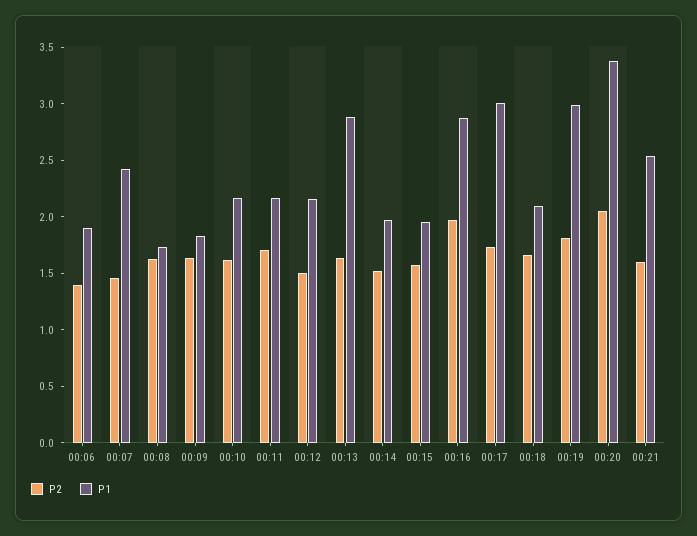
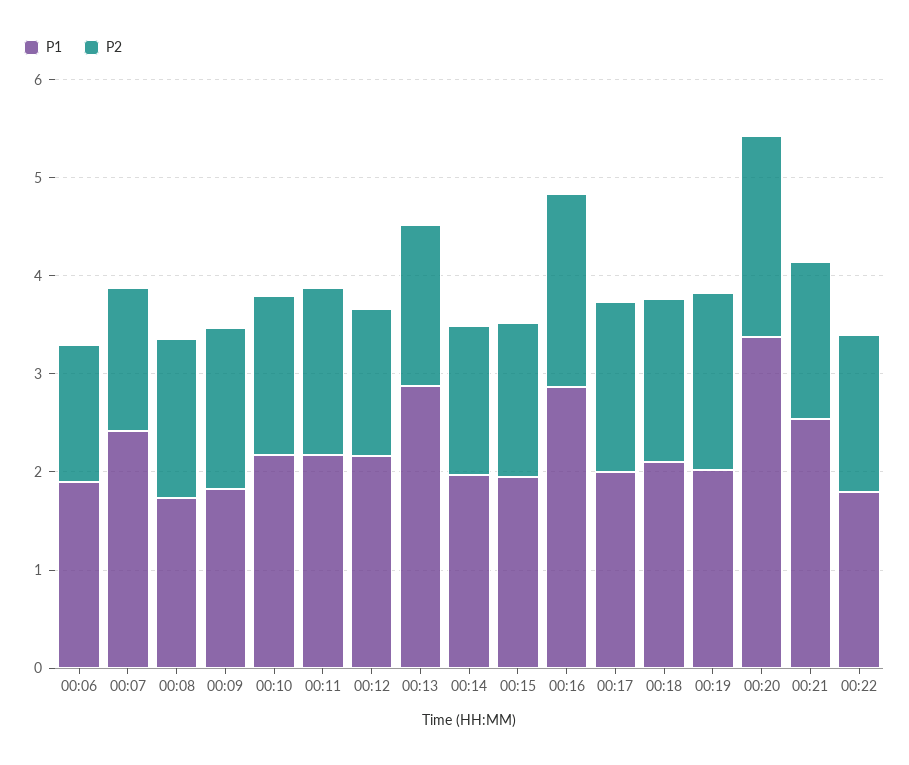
P1, 00:17: 3 -> 2
P1, 00:19: 3 -> 2
P1, 00:22: none -> 1.8
P2, 00:22: none -> 1.6

